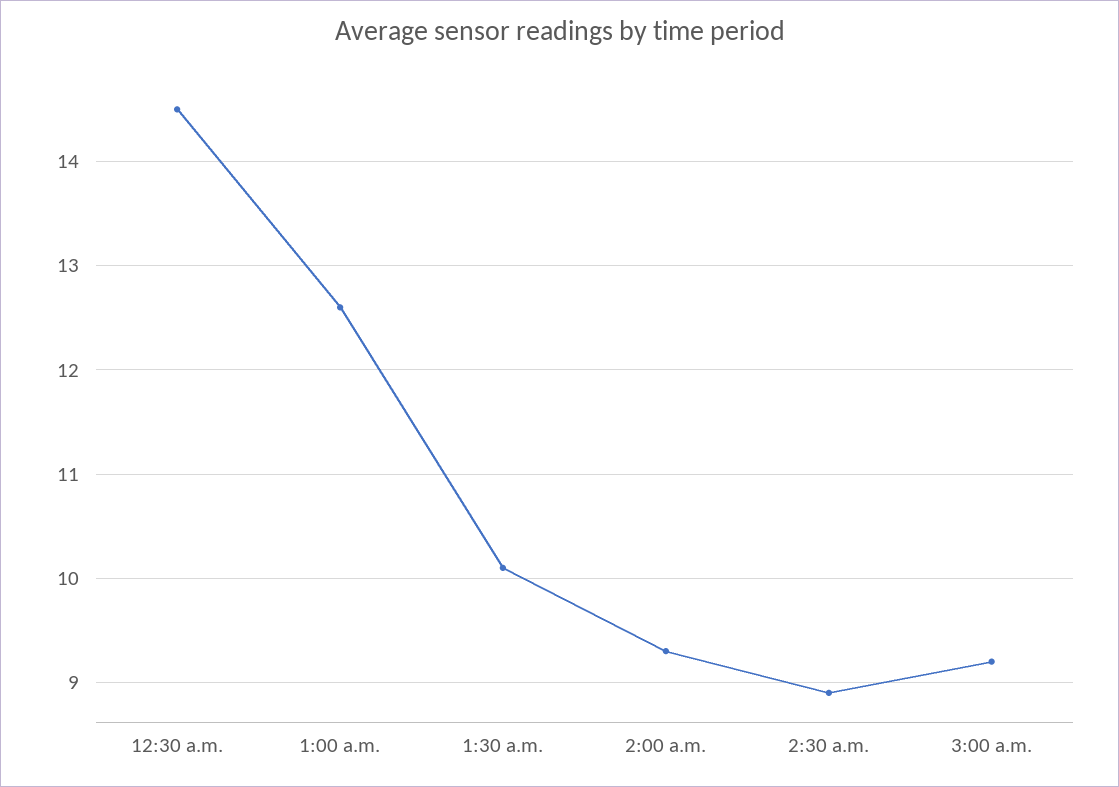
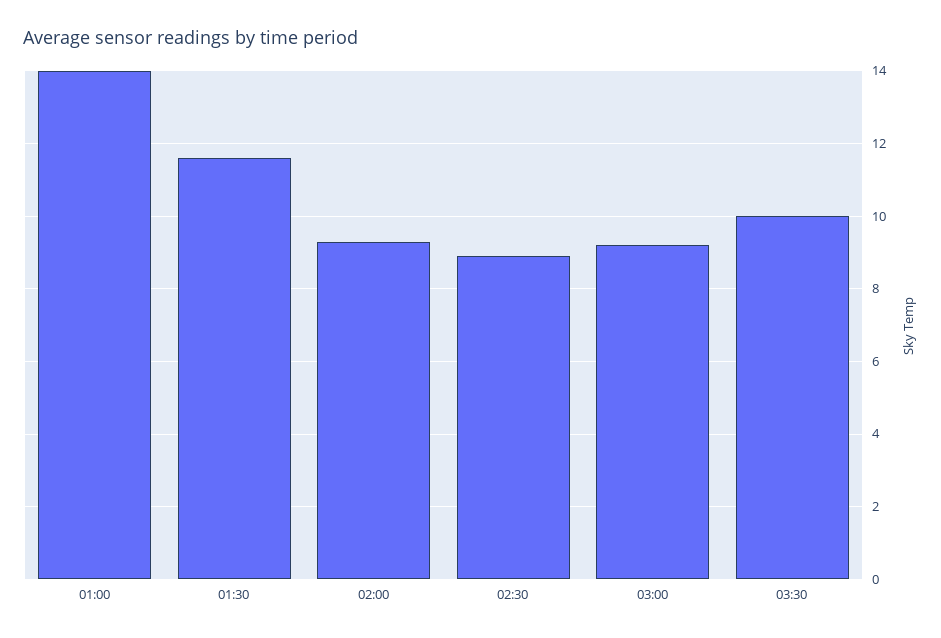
12:30 a.m.: 14.5 -> none
1:00 a.m.: 12.6 -> 14
1:30 a.m.: 10.1 -> 11.5
03:30: none -> 10

